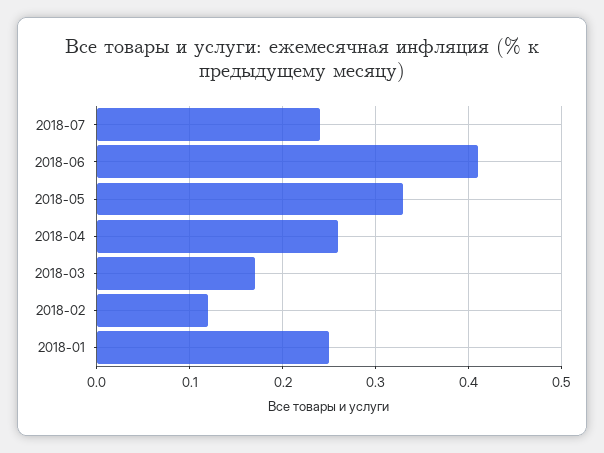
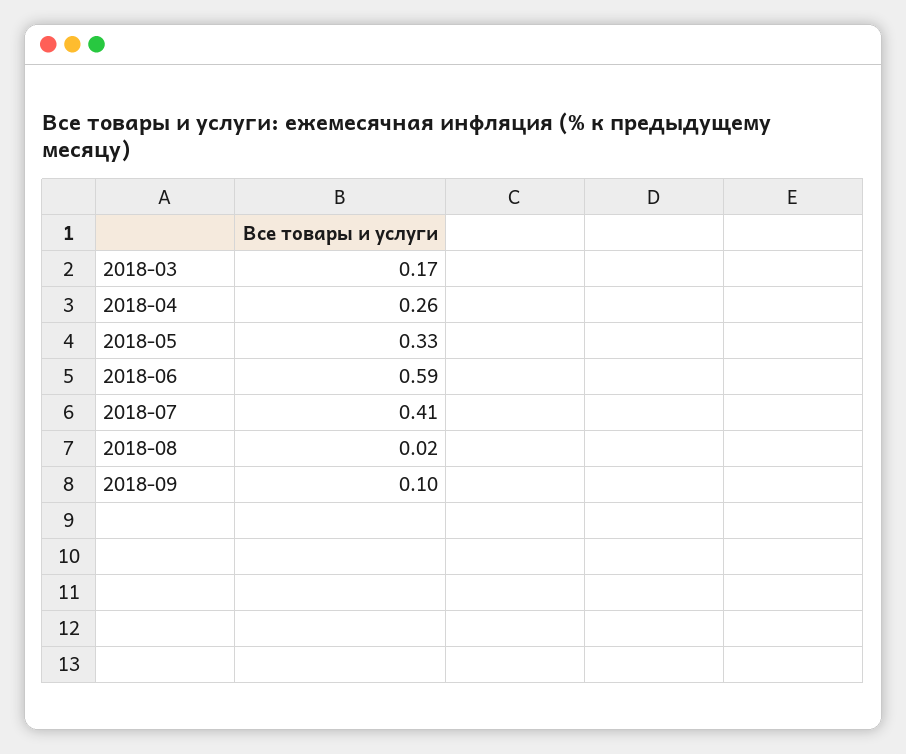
2018-07: 0.24 -> 0.41
2018-06: 0.41 -> 0.59
2018-02: 0.12 -> none
2018-01: 0.25 -> none
2018-08: none -> 0.02
2018-09: none -> 0.1

